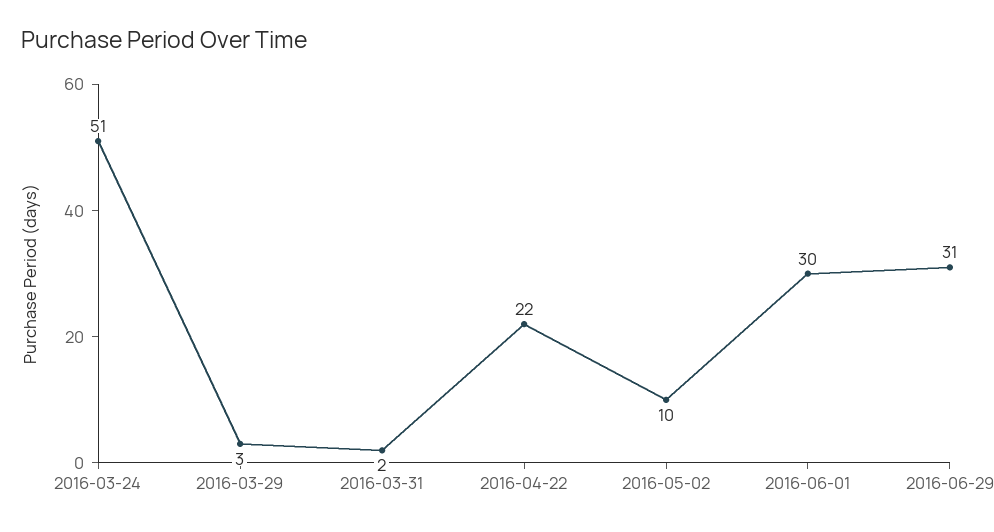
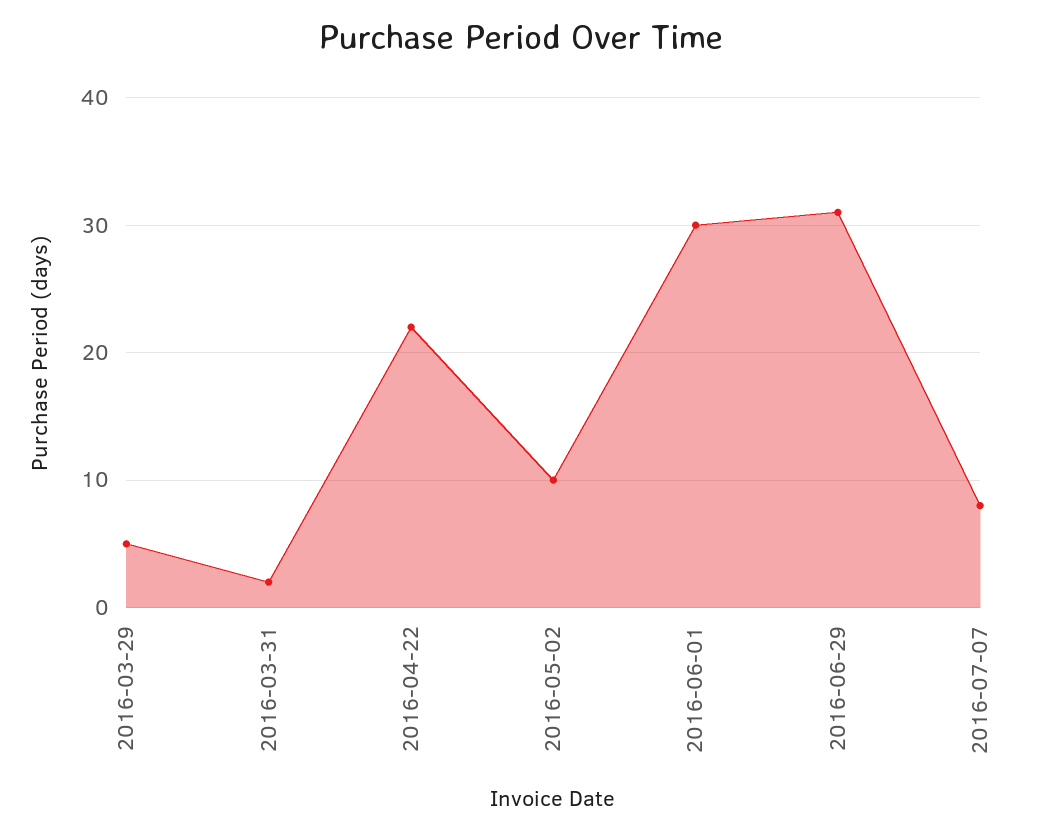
2016-03-24: 51 -> none
2016-03-29: 3 -> 5
2016-07-07: none -> 8

